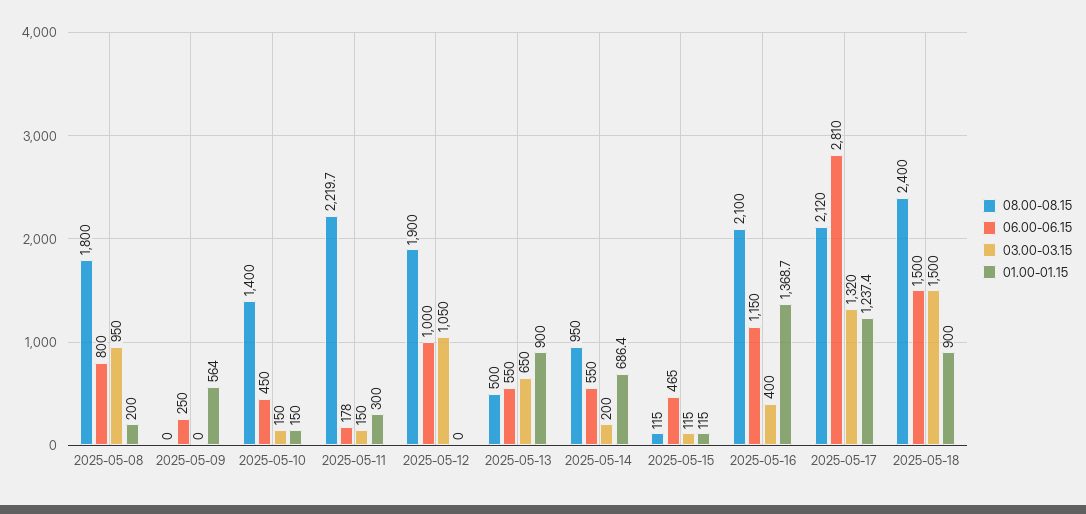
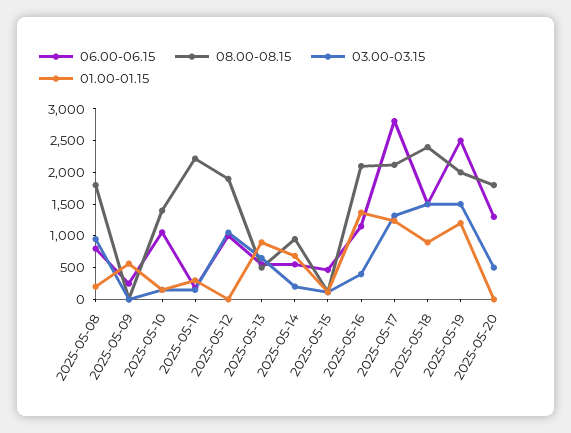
06.00-06.15, 2025-05-10: 450 -> 1000
06.00-06.15, 2025-05-19: none -> 2500
08.00-08.15, 2025-05-19: none -> 2000
03.00-03.15, 2025-05-19: none -> 1500
01.00-01.15, 2025-05-19: none -> 1250
06.00-06.15, 2025-05-20: none -> 1250
08.00-08.15, 2025-05-20: none -> 1750
03.00-03.15, 2025-05-20: none -> 500
01.00-01.15, 2025-05-20: none -> 0

